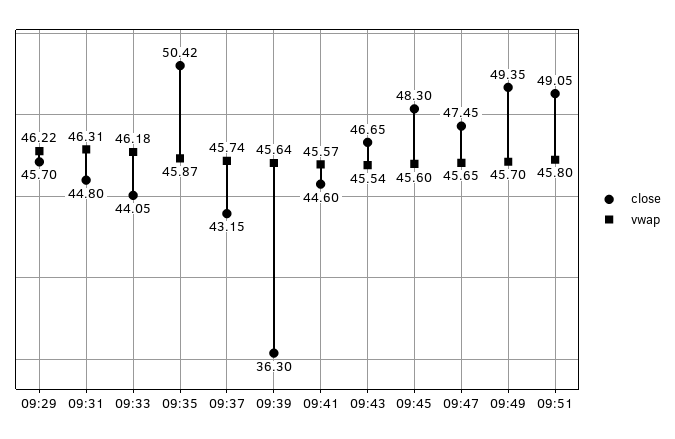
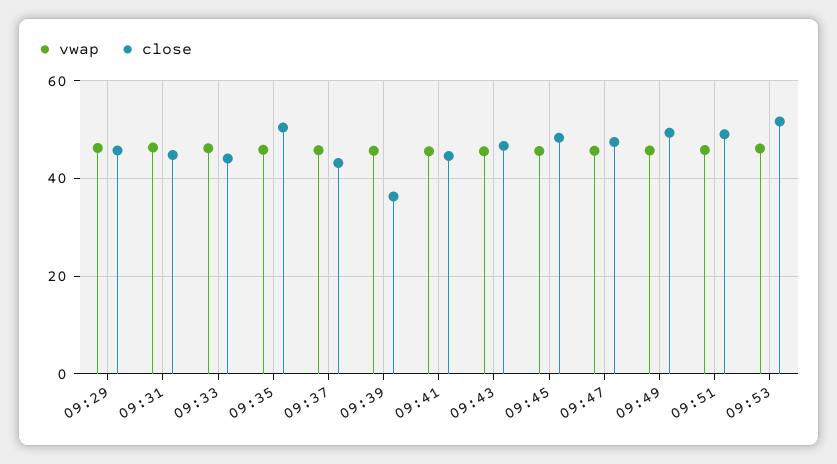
vwap, 09:53: none -> 46
close, 09:53: none -> 52

